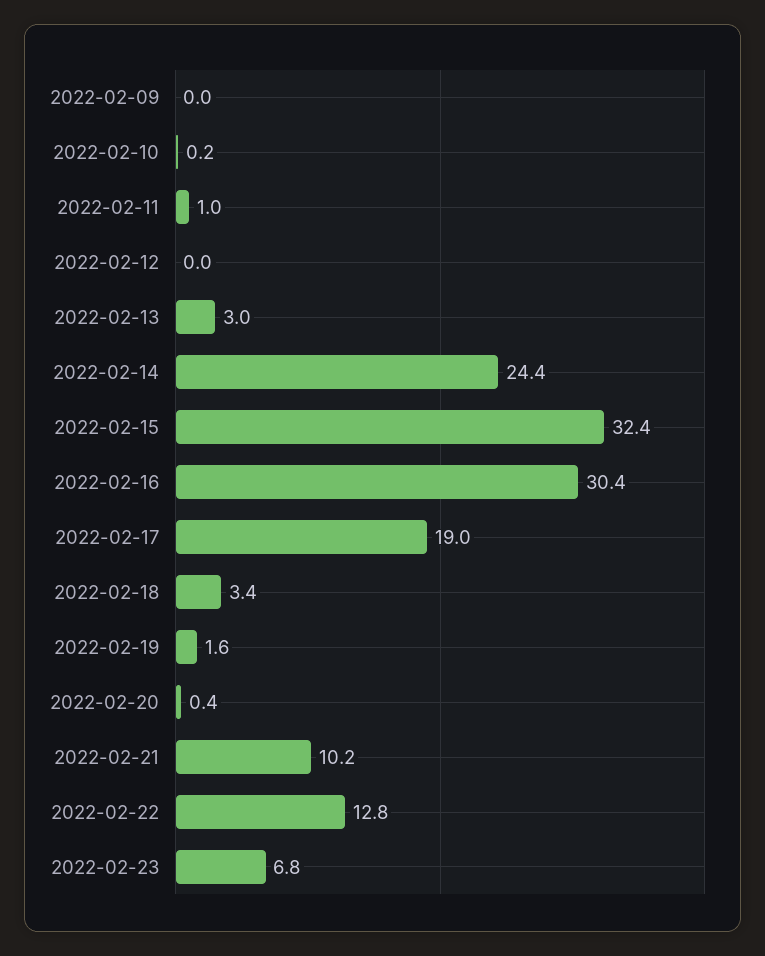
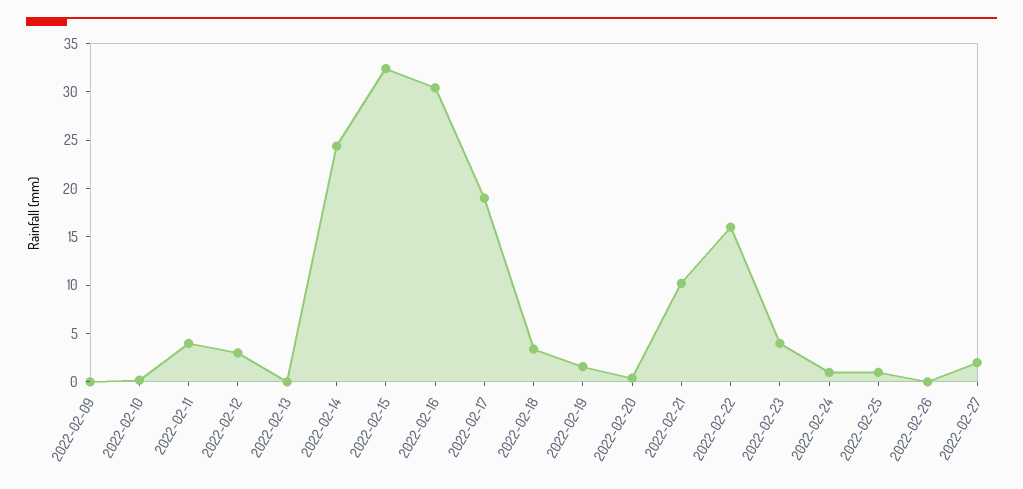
2022-02-11: 1 -> 4
2022-02-12: 0 -> 3
2022-02-13: 3 -> 0
2022-02-22: 12.8 -> 16
2022-02-23: 6.8 -> 4
2022-02-24: none -> 1
2022-02-25: none -> 1
2022-02-26: none -> 0
2022-02-27: none -> 2

